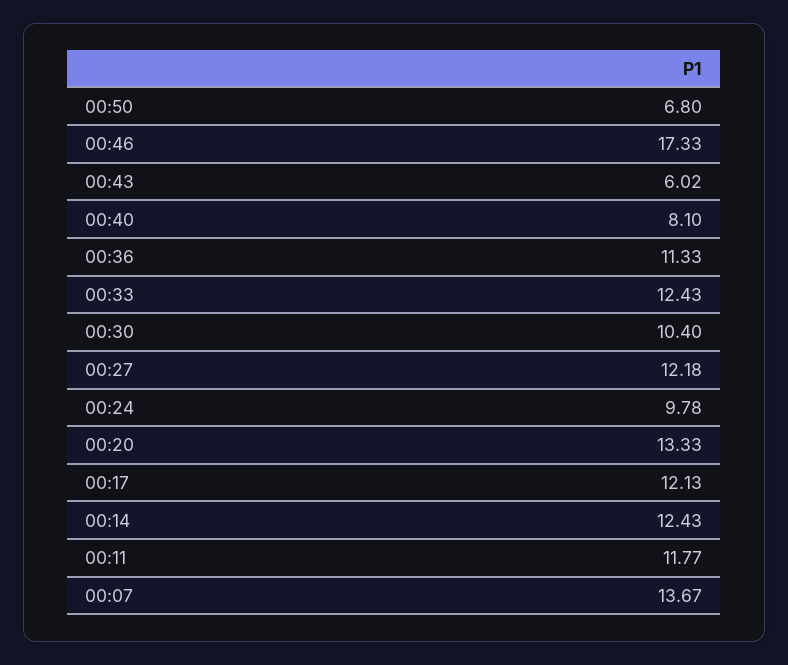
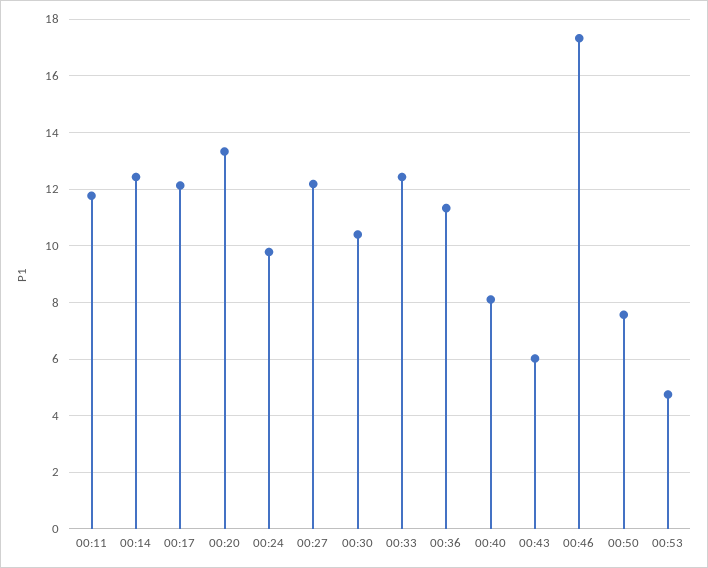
00:50: 6.8 -> 7.5
00:07: 13.67 -> none
00:53: none -> 4.75

